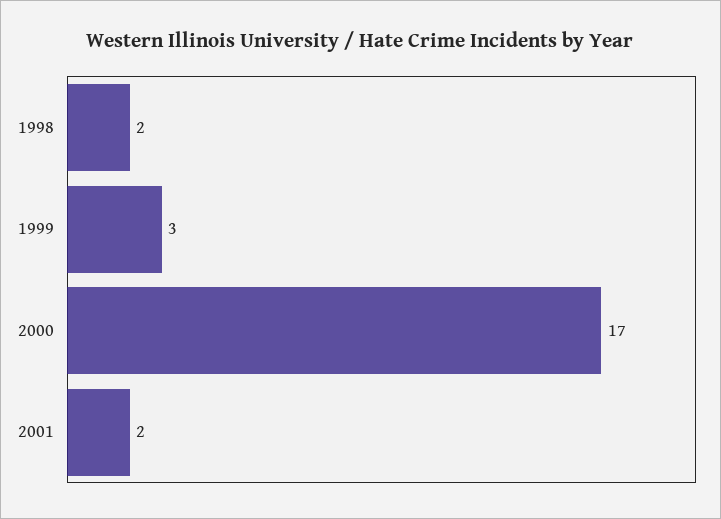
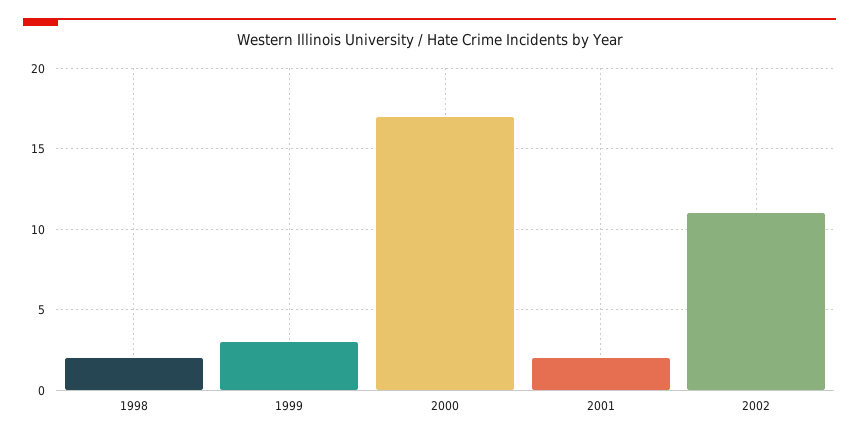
2002: none -> 11

